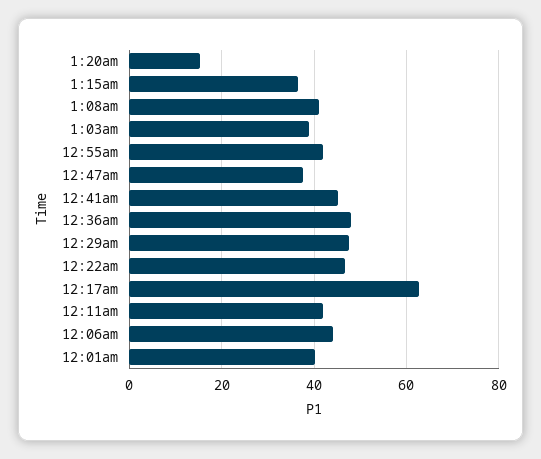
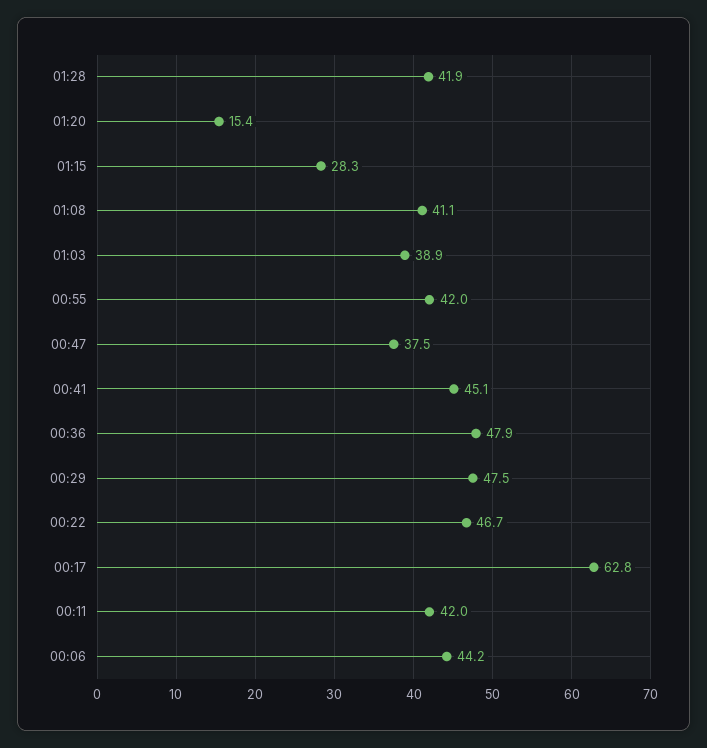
1:15am: 36 -> 28.3
12:01am: 40 -> none
01:28: none -> 41.9

